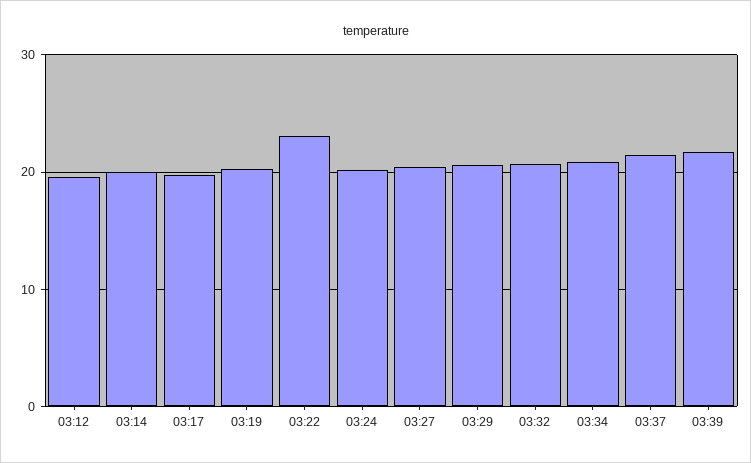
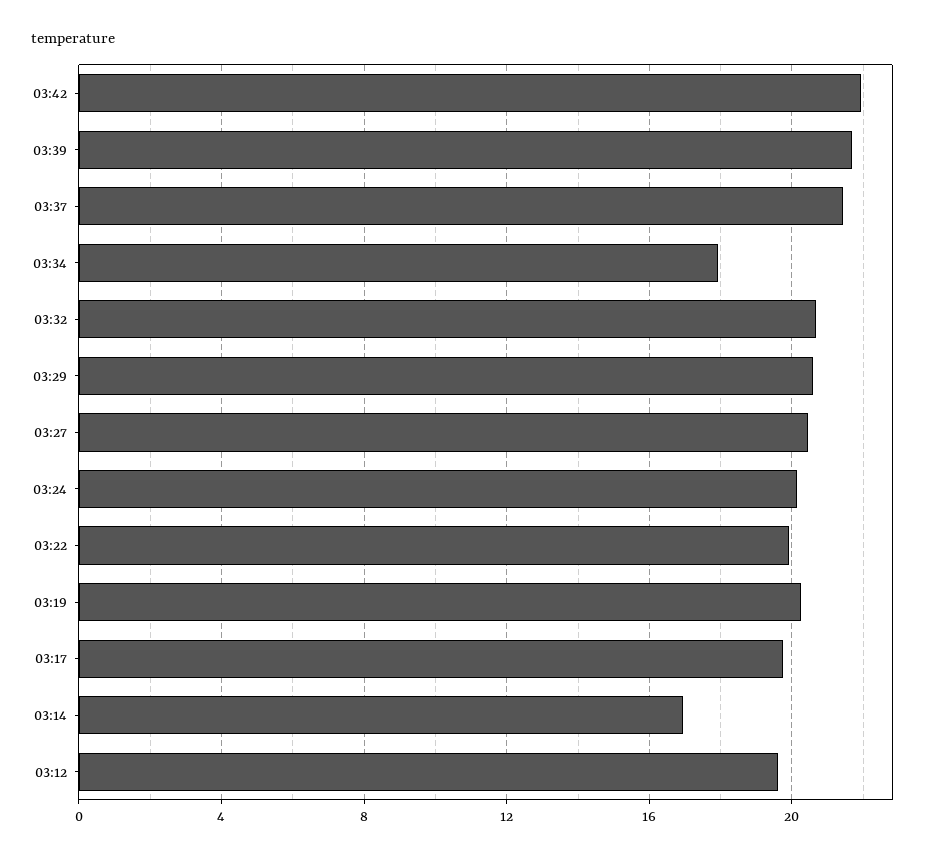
03:14: 20 -> 17
03:22: 23 -> 20
03:34: 21 -> 18
03:42: none -> 22

